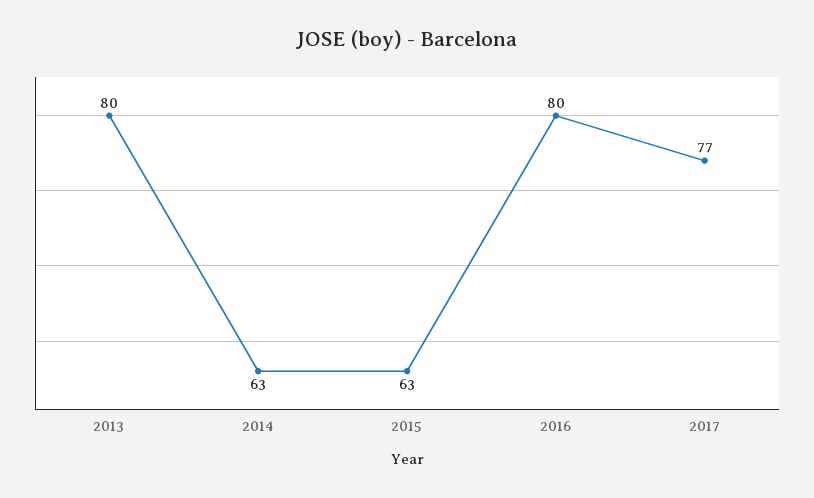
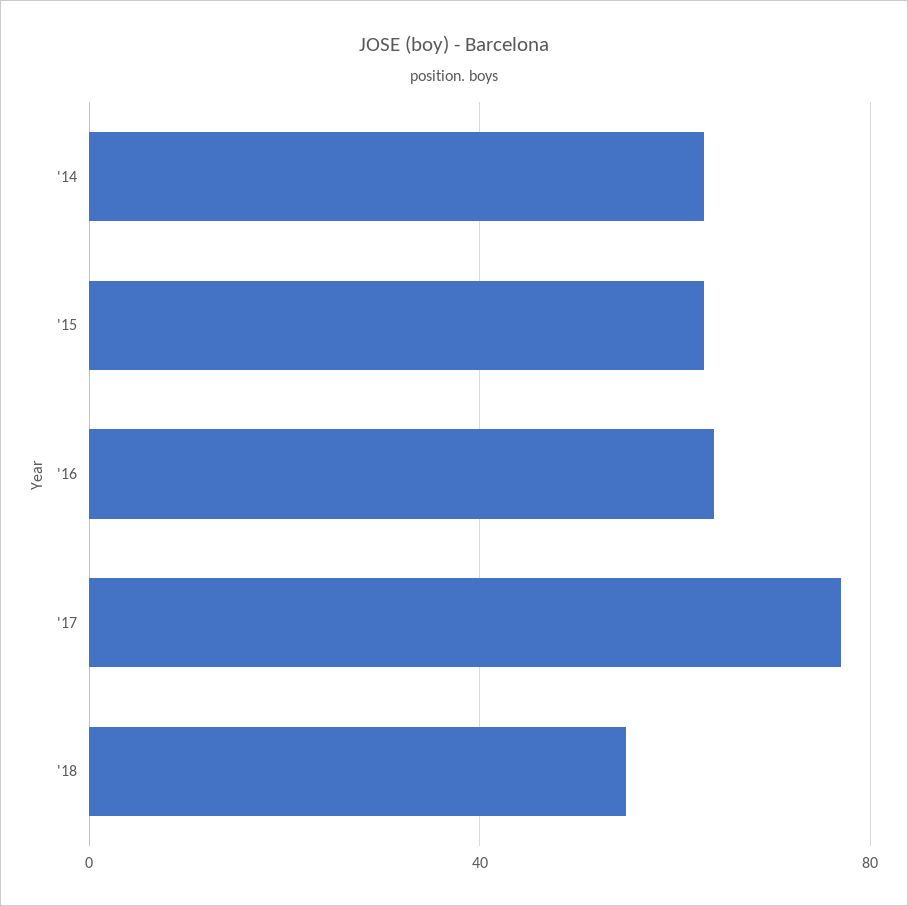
2013: 80 -> none
2016: 80 -> 65
'18: none -> 55

